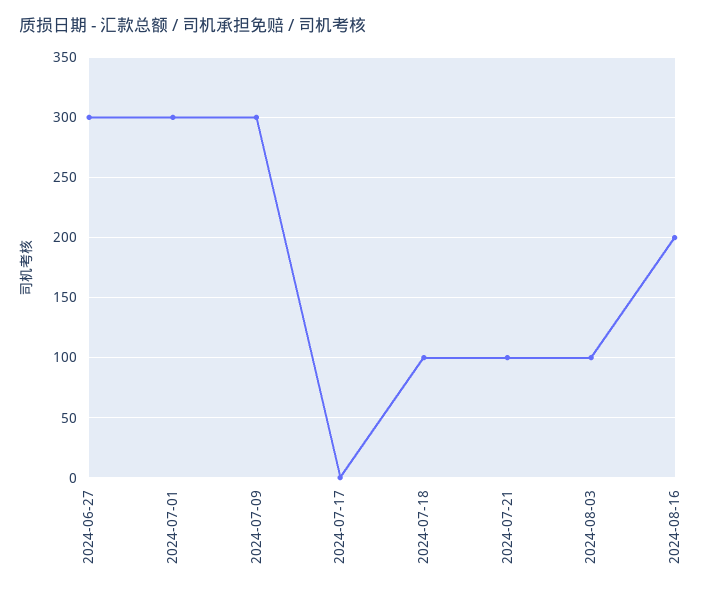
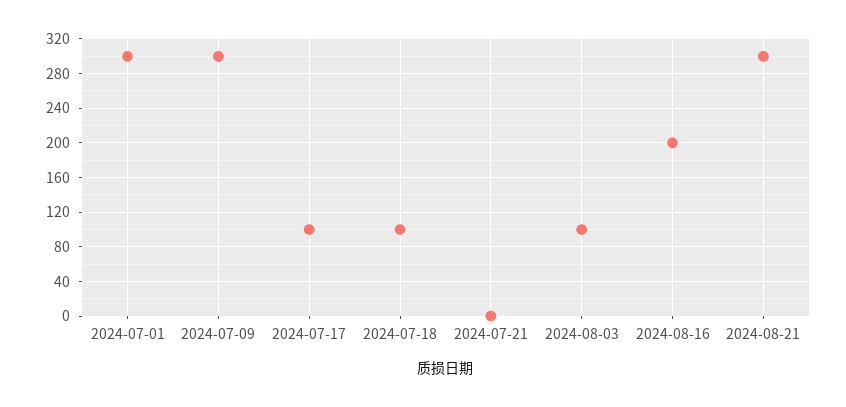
2024-06-27: 300 -> none
2024-07-17: 0 -> 100
2024-07-21: 100 -> 0
2024-08-21: none -> 300

